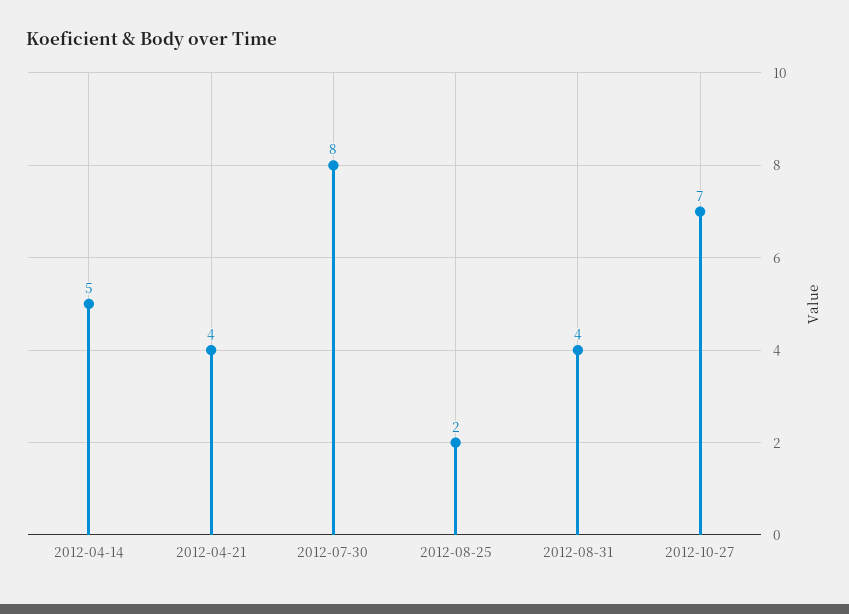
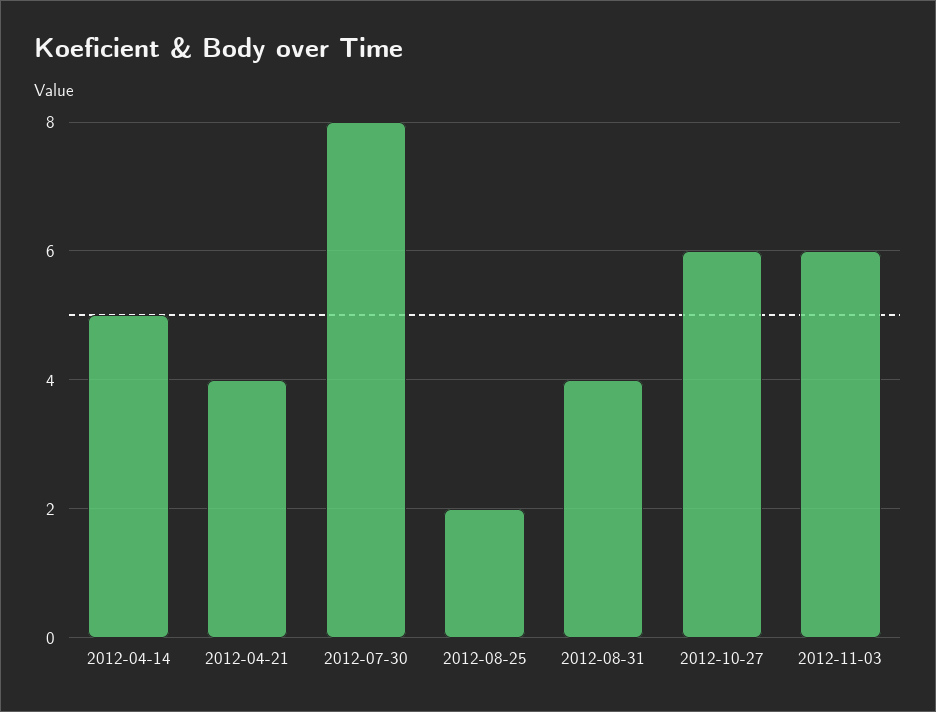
2012-10-27: 7 -> 6
2012-11-03: none -> 6

